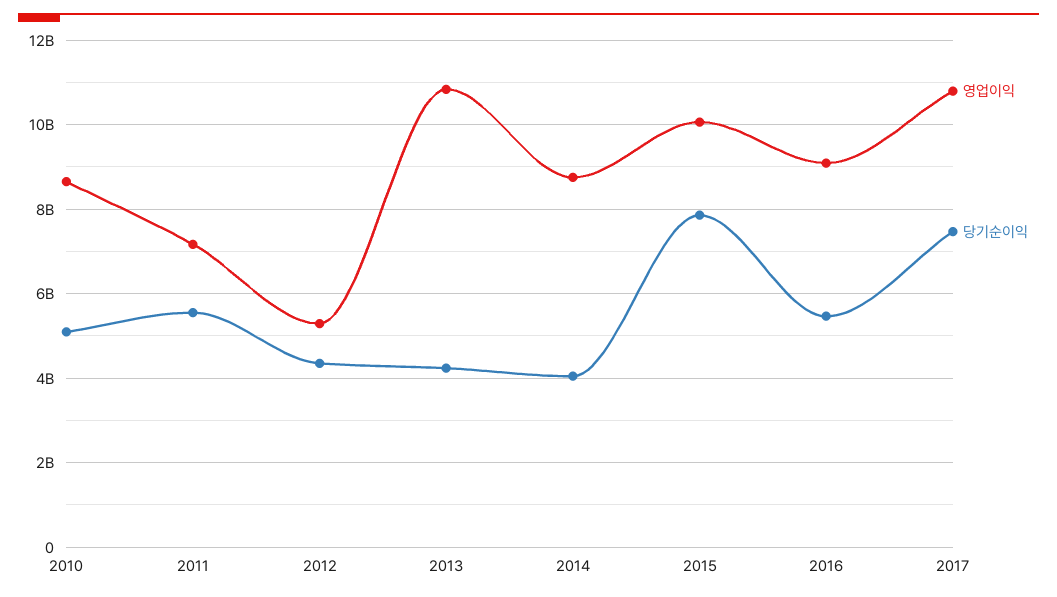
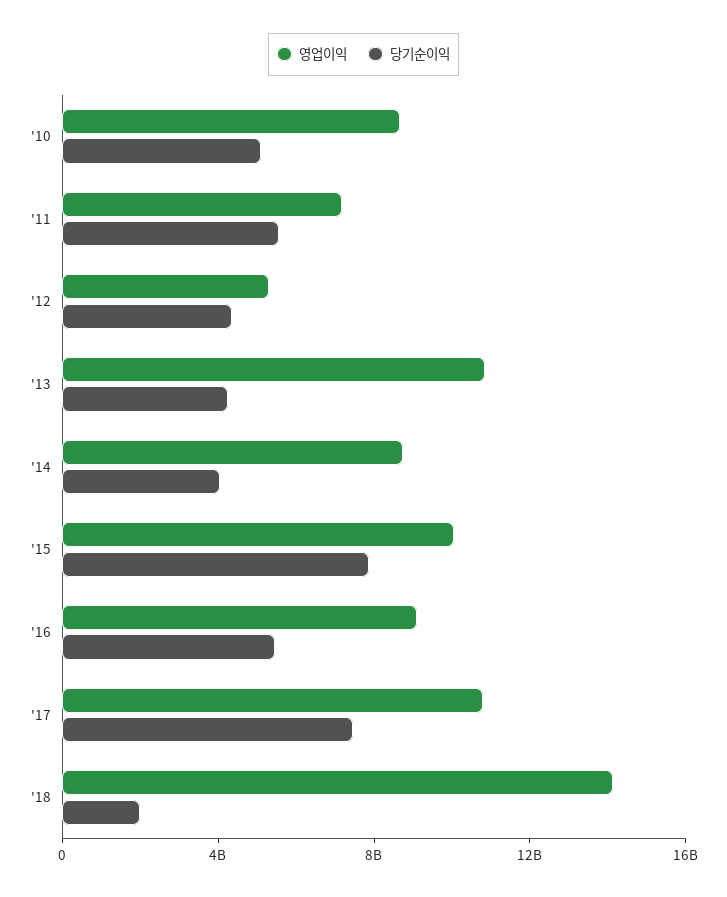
영업이익, '18: none -> 14000000000
당기순이익, '18: none -> 2000000000

